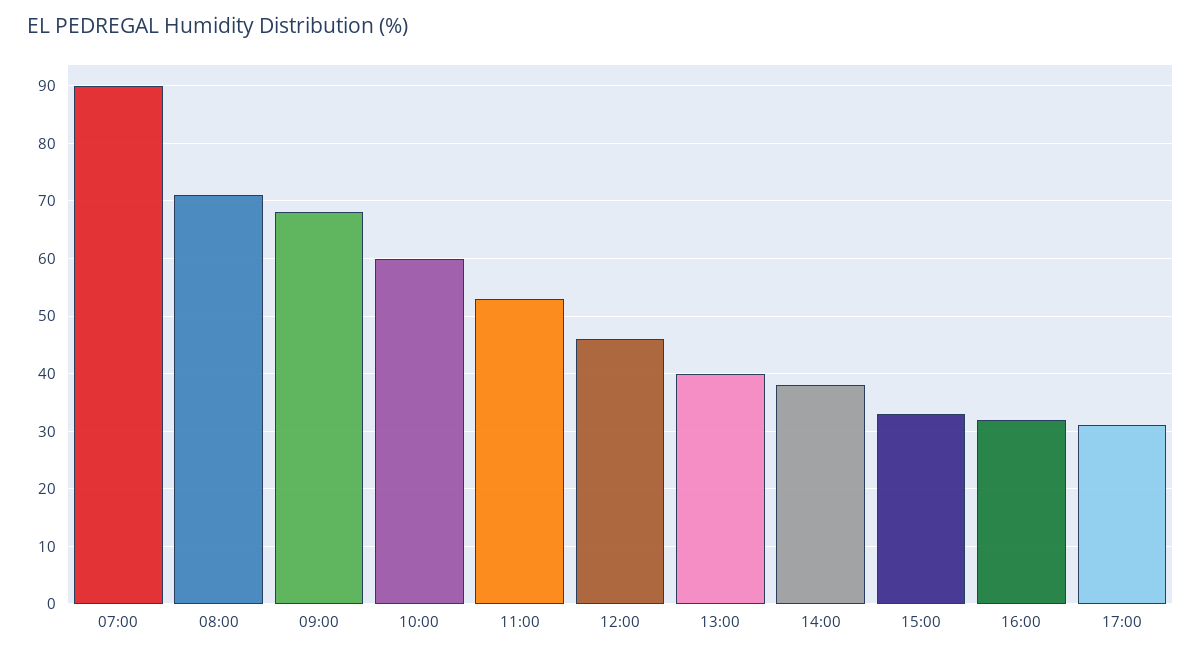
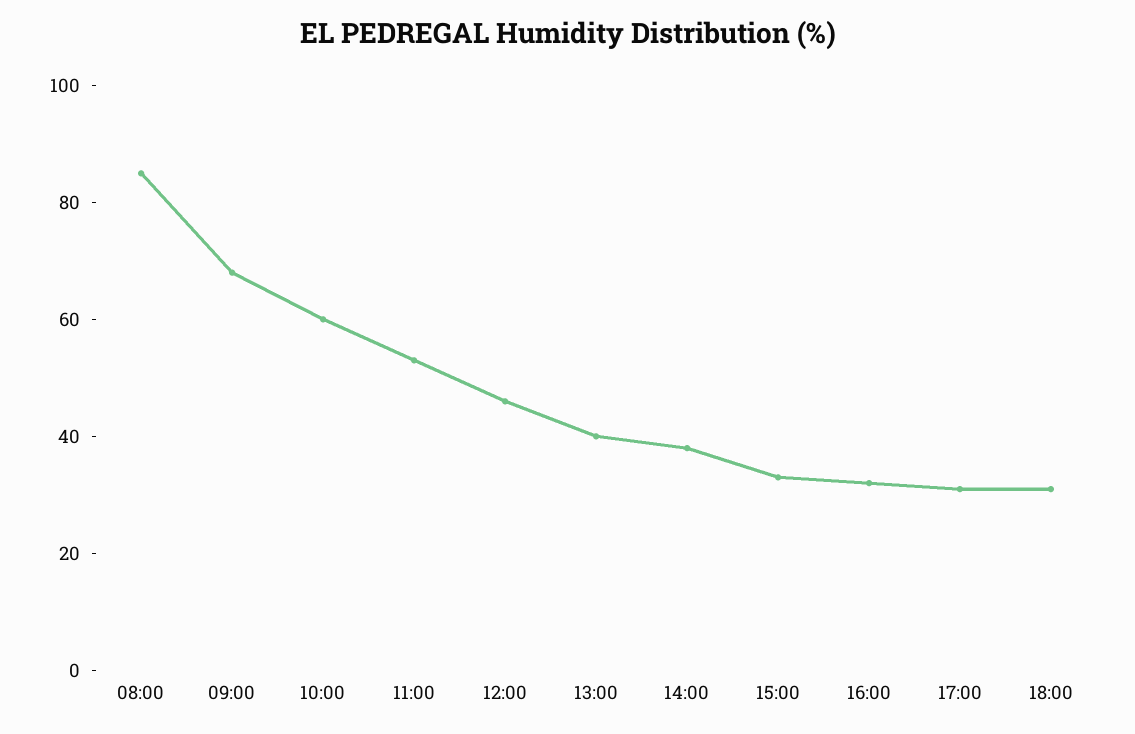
07:00: 90 -> none
08:00: 70 -> 85
18:00: none -> 30

